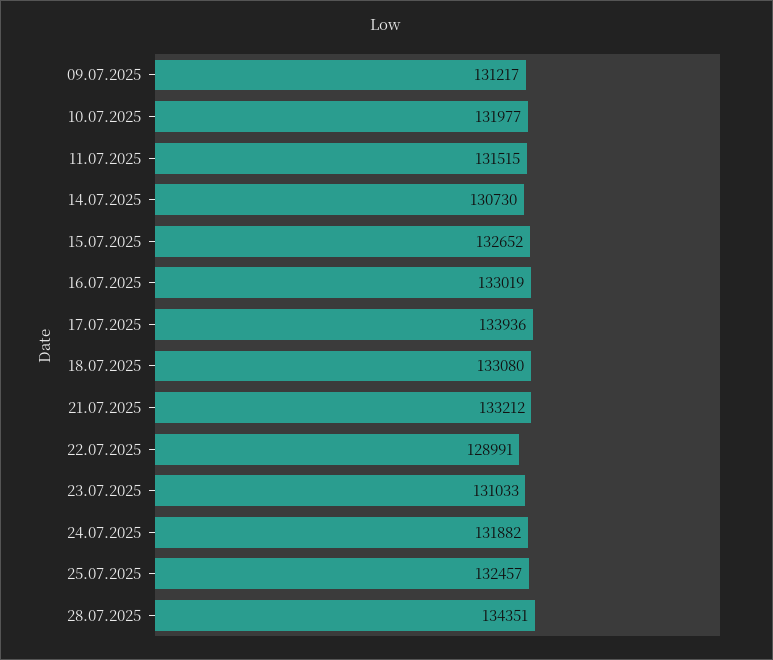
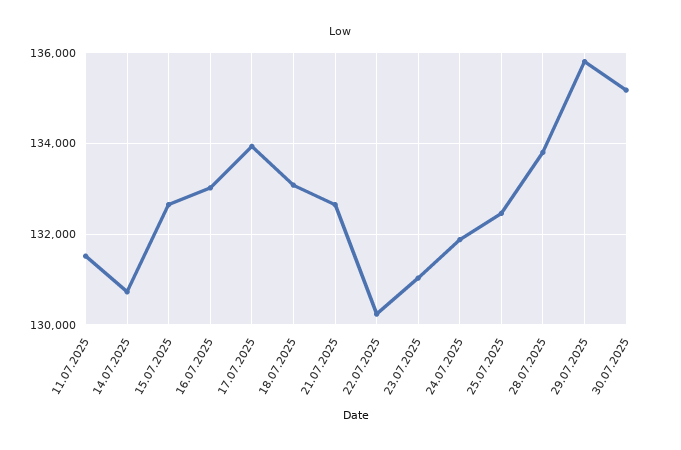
09.07.2025: 131217 -> none
10.07.2025: 131977 -> none
21.07.2025: 133212 -> 132600
22.07.2025: 128991 -> 130200
28.07.2025: 134351 -> 133800
29.07.2025: none -> 135800
30.07.2025: none -> 135200

